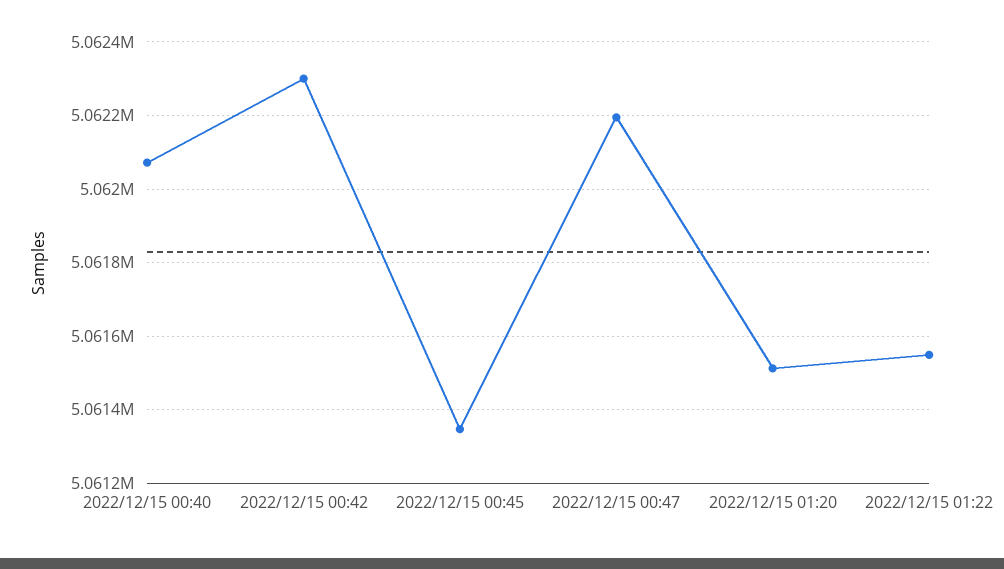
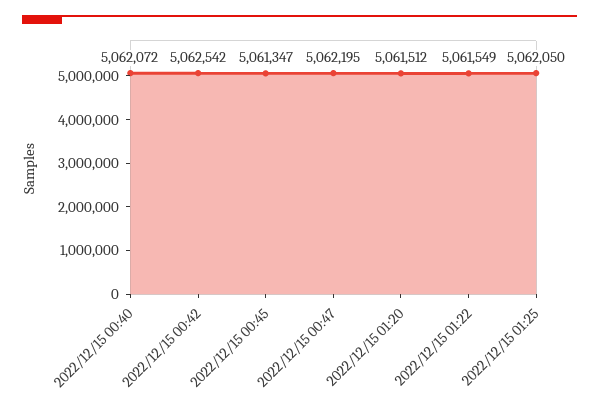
2022/12/15 00:42: 5062300 -> 5062542
2022/12/15 01:25: none -> 5062050

